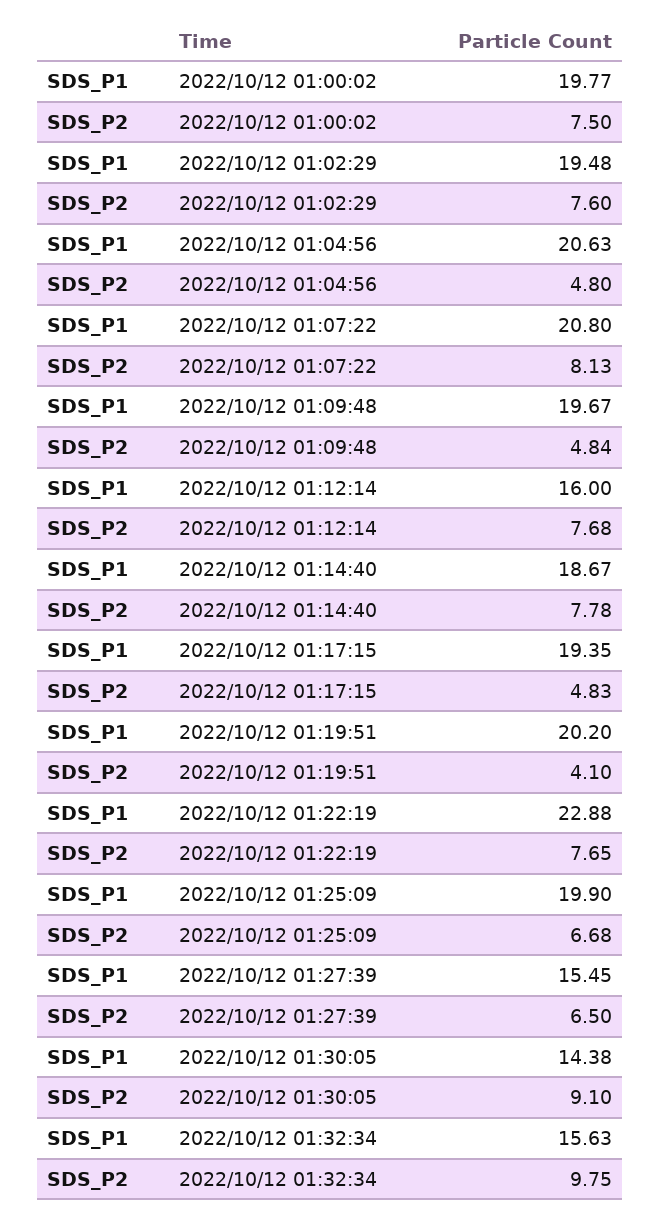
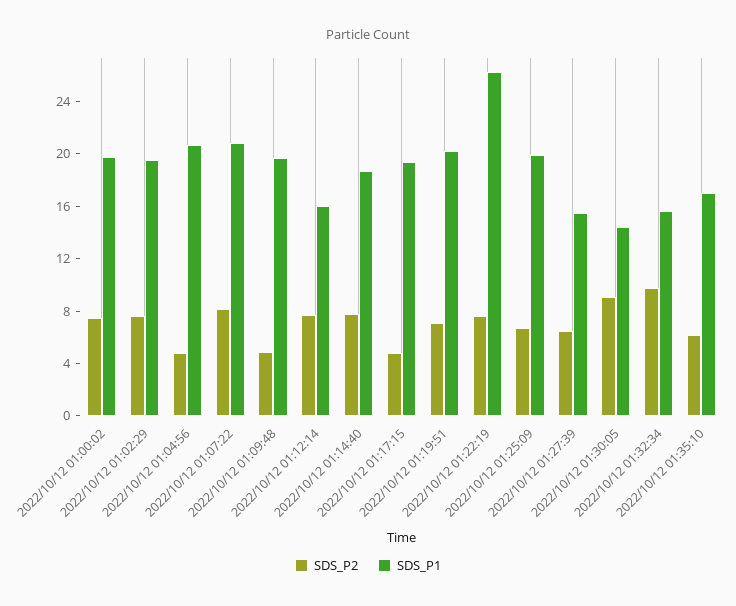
SDS_P2, 2022/10/12 01:19:51: 4.1 -> 7
SDS_P1, 2022/10/12 01:22:19: 22.88 -> 26
SDS_P2, 2022/10/12 01:35:10: none -> 6
SDS_P1, 2022/10/12 01:35:10: none -> 17

